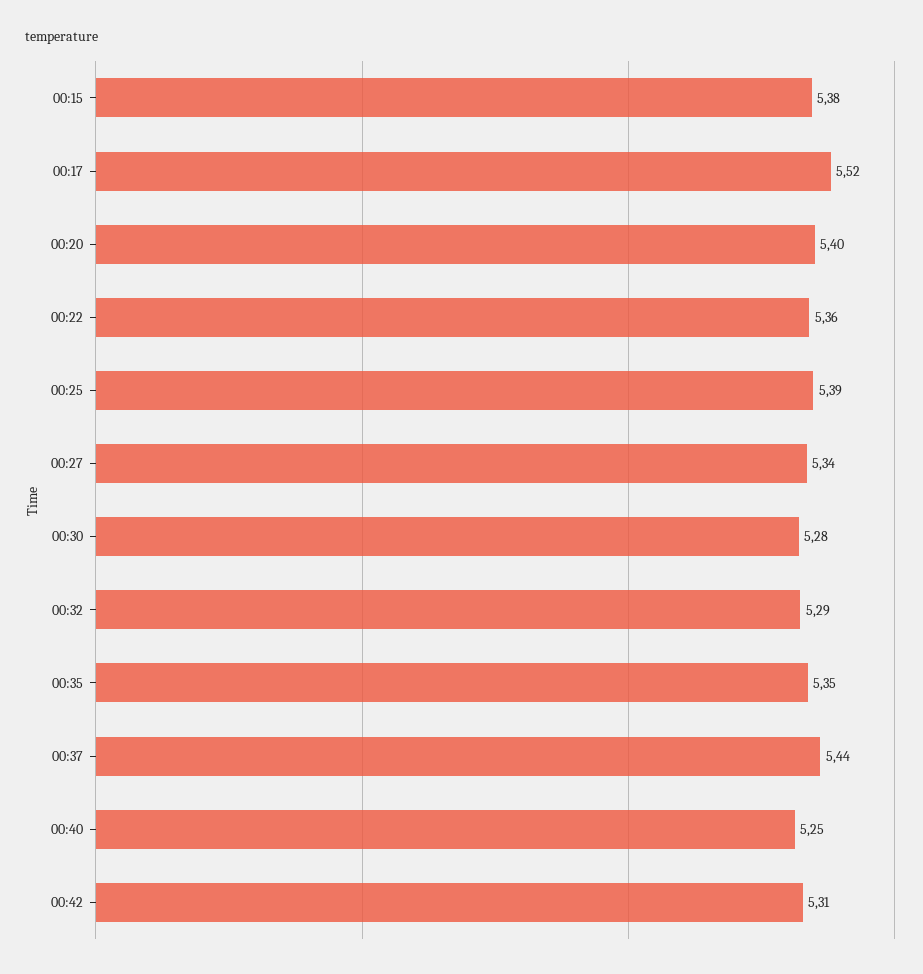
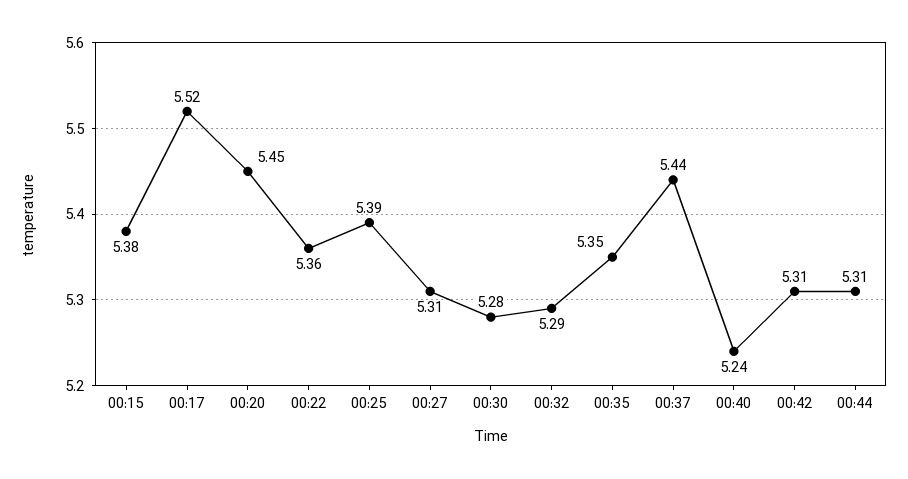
00:20: 5.4 -> 5.45
00:27: 5.34 -> 5.31
00:40: 5.25 -> 5.24
00:44: none -> 5.31

